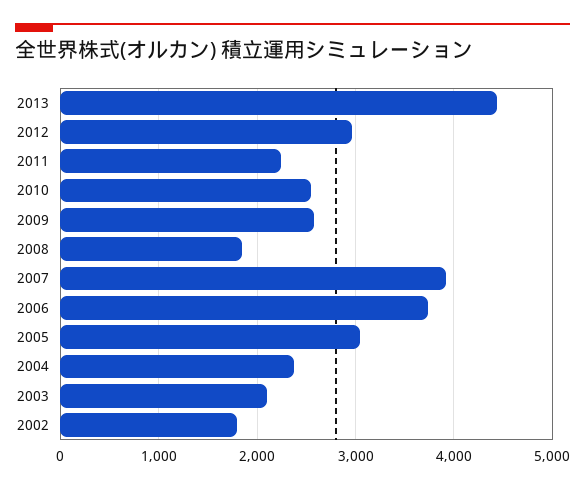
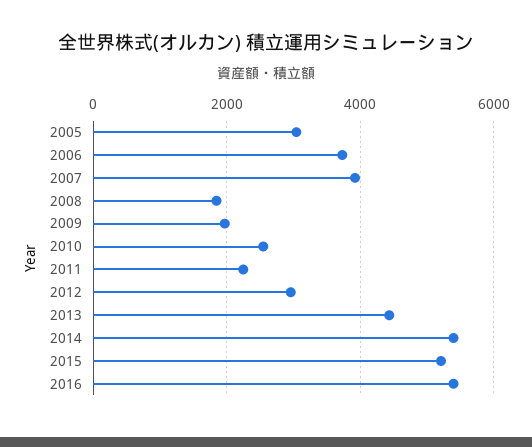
2009: 2600 -> 2000
2004: 2400 -> none
2003: 2100 -> none
2002: 1800 -> none
2014: none -> 5400
2015: none -> 5200
2016: none -> 5400

